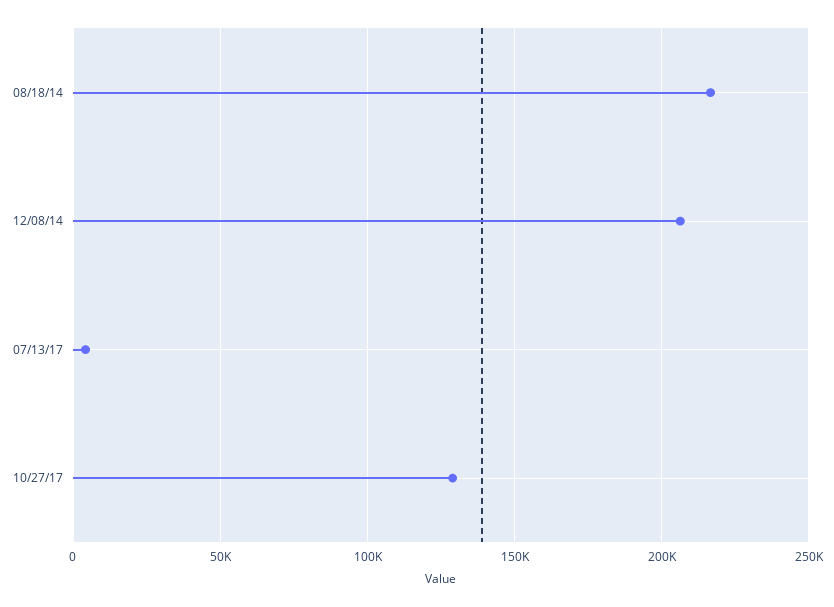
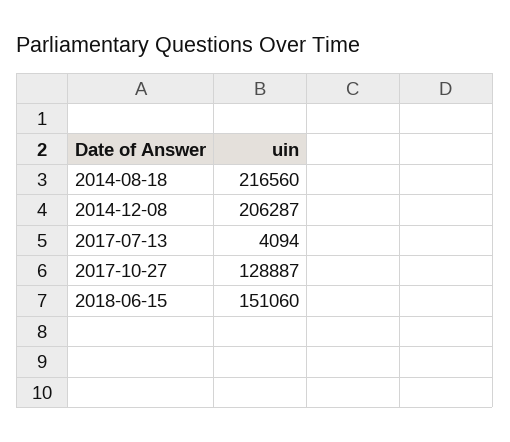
2018-06-15: none -> 151060

